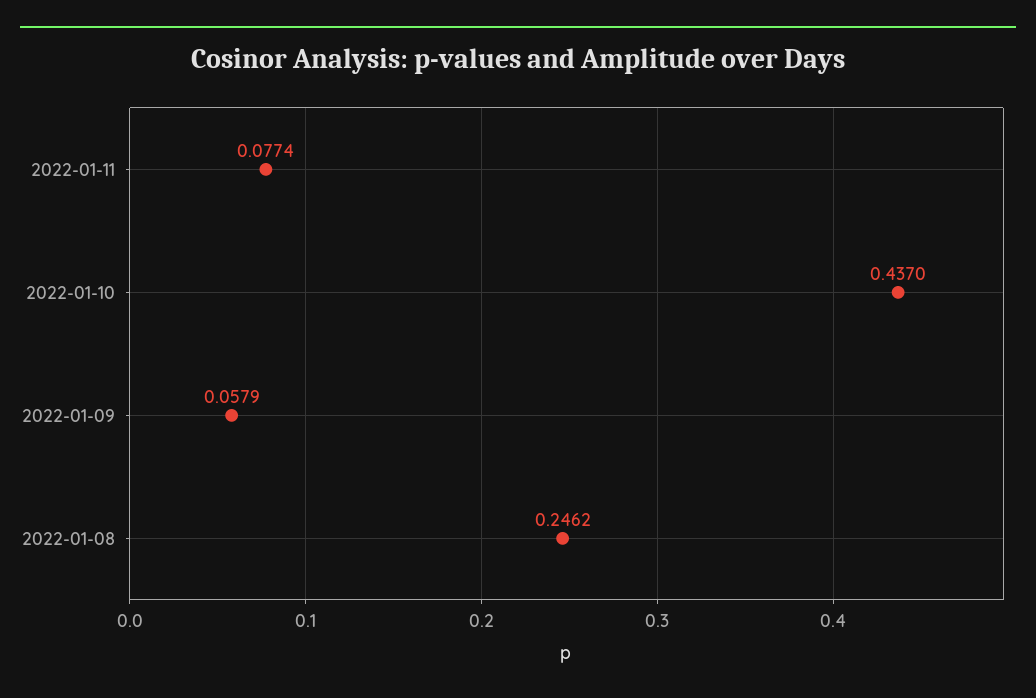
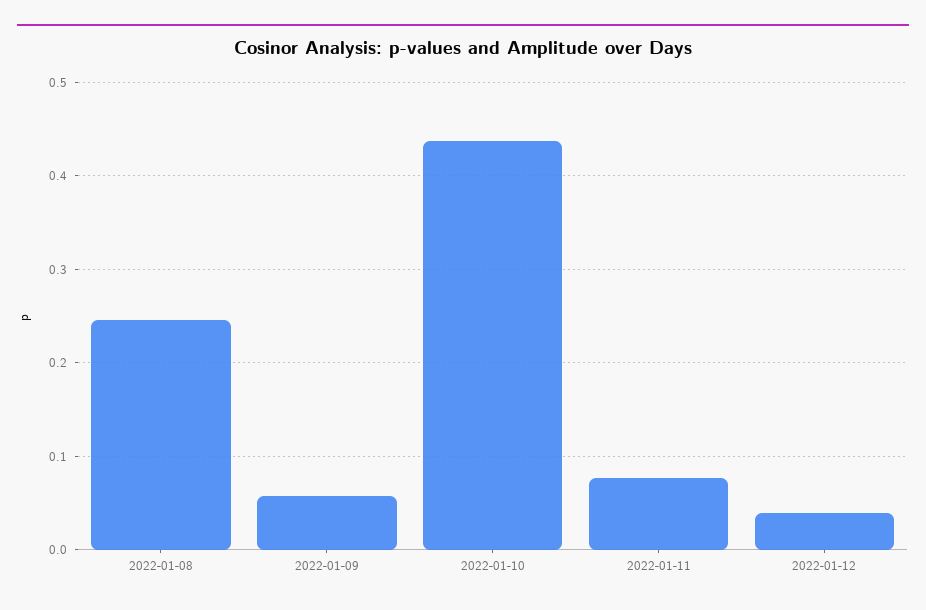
2022-01-12: none -> 0.04

